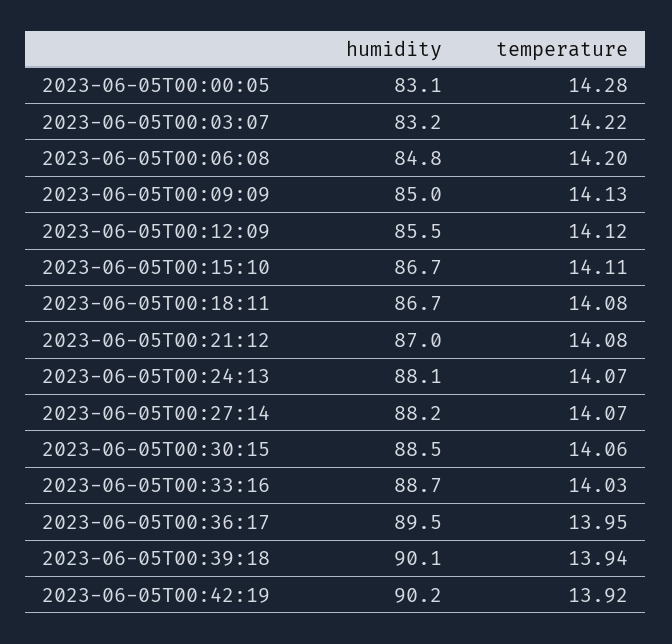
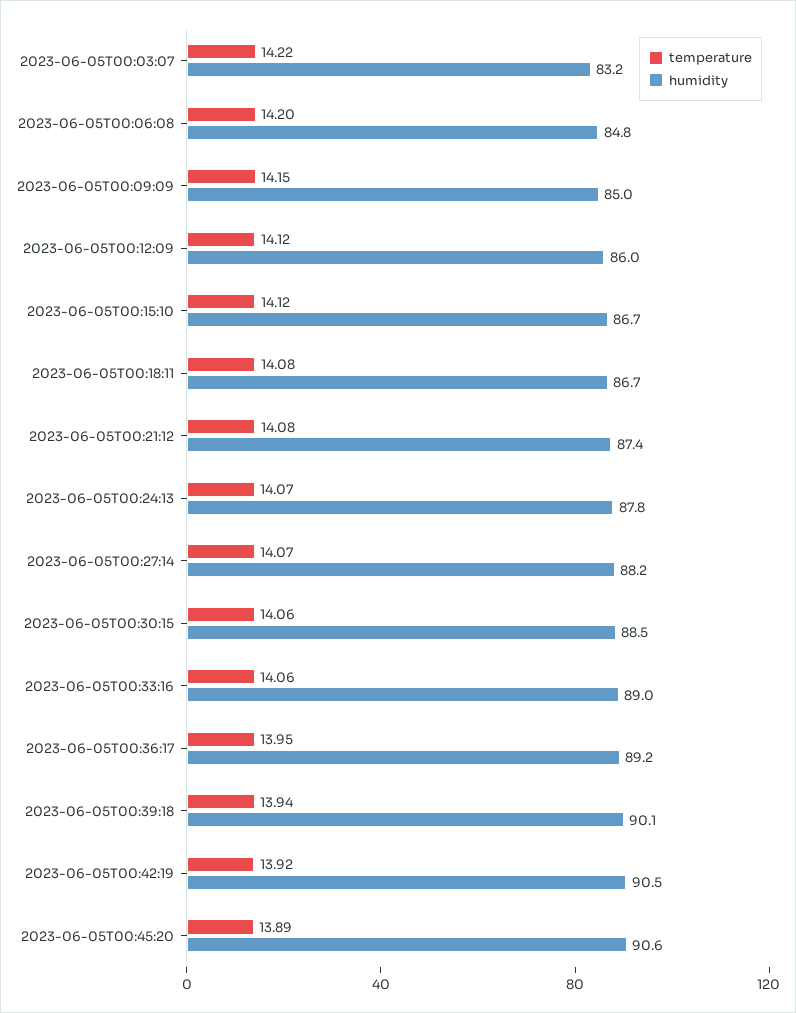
humidity, 2023-06-05T00:00:05: 83.1 -> none
temperature, 2023-06-05T00:00:05: 14.28 -> none
temperature, 2023-06-05T00:09:09: 14.13 -> 14.15
humidity, 2023-06-05T00:12:09: 85.5 -> 86
temperature, 2023-06-05T00:15:10: 14.11 -> 14.12
humidity, 2023-06-05T00:21:12: 87 -> 87.4
humidity, 2023-06-05T00:24:13: 88.1 -> 87.8
humidity, 2023-06-05T00:33:16: 88.7 -> 89
temperature, 2023-06-05T00:33:16: 14.03 -> 14.06
humidity, 2023-06-05T00:36:17: 89.5 -> 89.2
humidity, 2023-06-05T00:42:19: 90.2 -> 90.5
temperature, 2023-06-05T00:45:20: none -> 13.89
humidity, 2023-06-05T00:45:20: none -> 90.6

